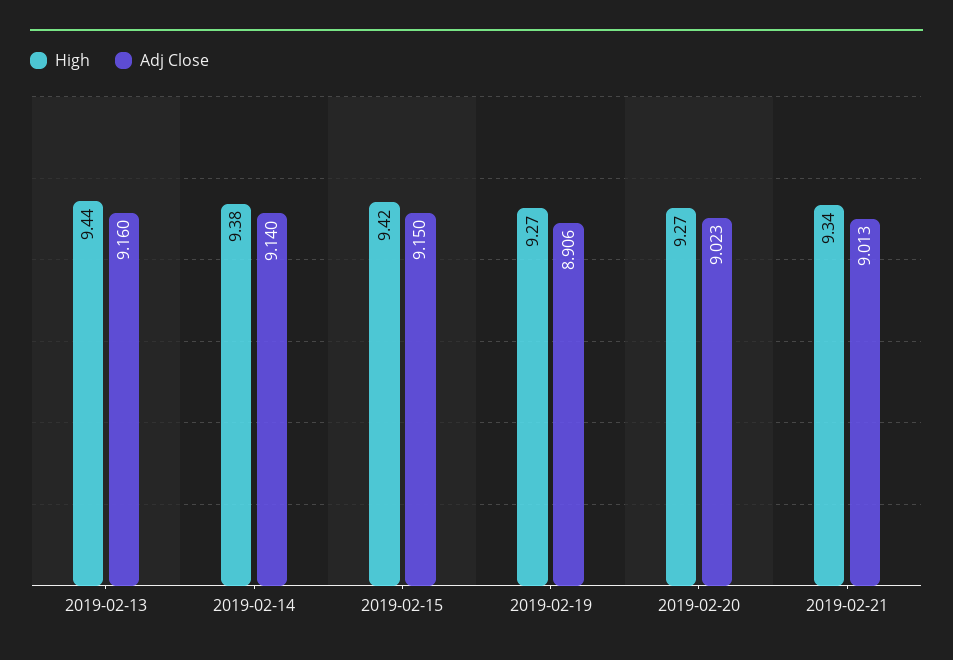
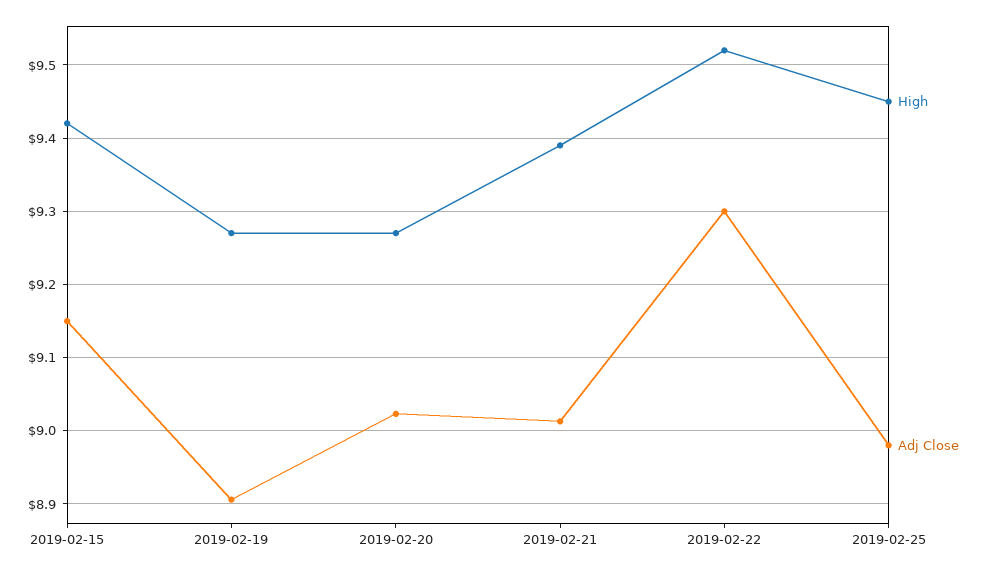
High, 2019-02-13: 9.44 -> none
Adj Close, 2019-02-13: 9.16 -> none
High, 2019-02-14: 9.38 -> none
Adj Close, 2019-02-14: 9.14 -> none
High, 2019-02-21: 9.34 -> 9.39
High, 2019-02-22: none -> 9.52
Adj Close, 2019-02-22: none -> 9.3
High, 2019-02-25: none -> 9.45
Adj Close, 2019-02-25: none -> 8.98

